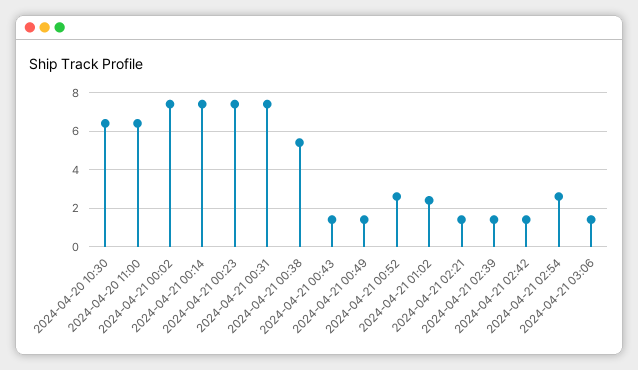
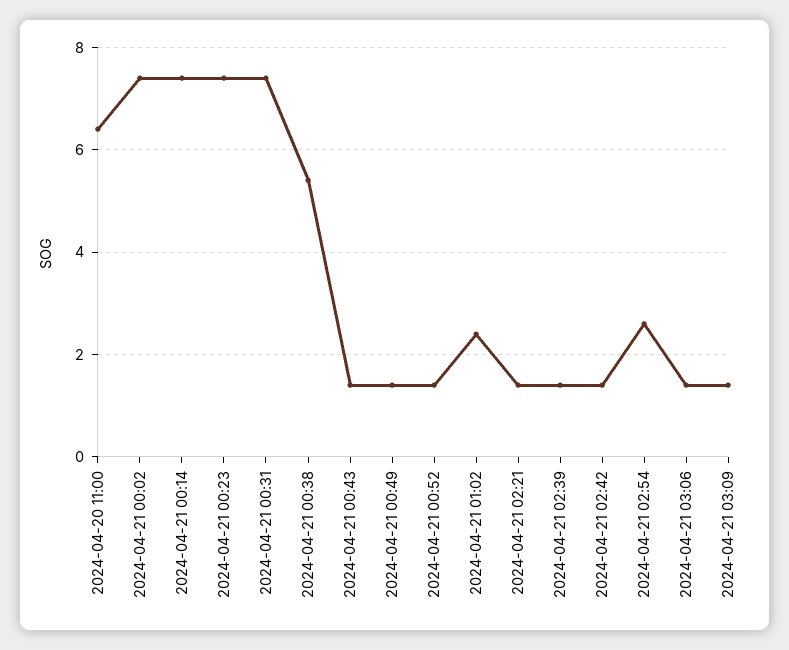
2024-04-20 10:30: 6.5 -> none
2024-04-21 00:52: 2.5 -> 1.5
2024-04-21 03:09: none -> 1.5

